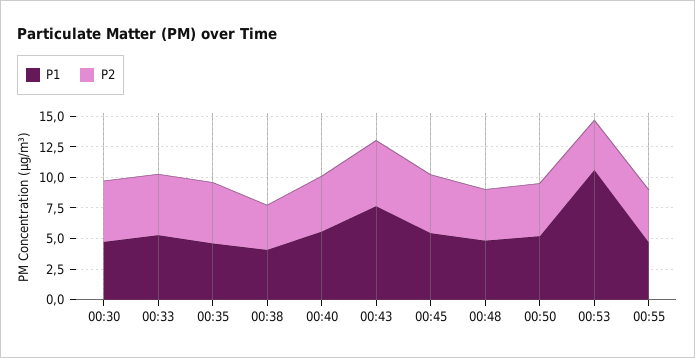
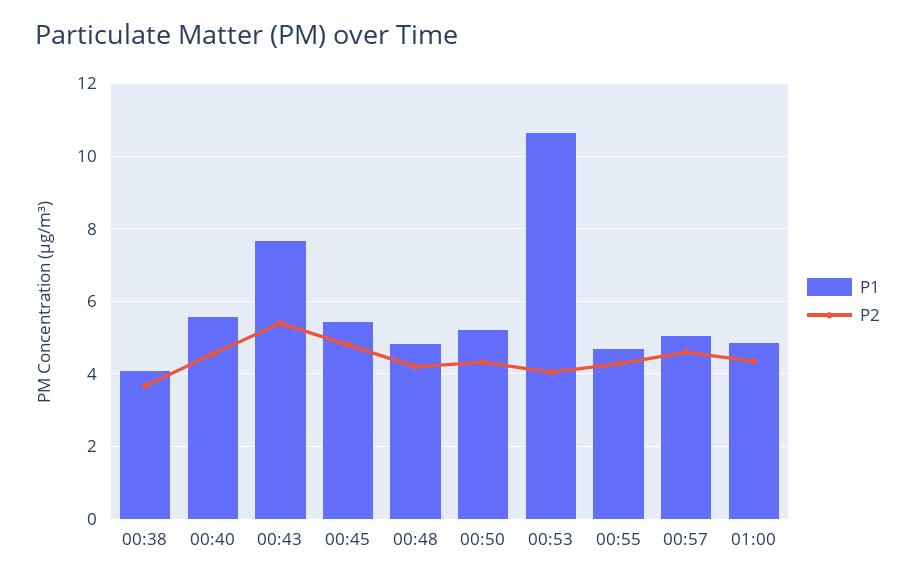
P1, 00:30: 5 -> none
P2, 00:30: 5 -> none
P1, 00:33: 5 -> none
P2, 00:33: 5 -> none
P1, 00:35: 5 -> none
P2, 00:35: 5 -> none
P1, 00:57: none -> 5
P2, 00:57: none -> 4.6
P1, 01:00: none -> 4.8
P2, 01:00: none -> 4.4

